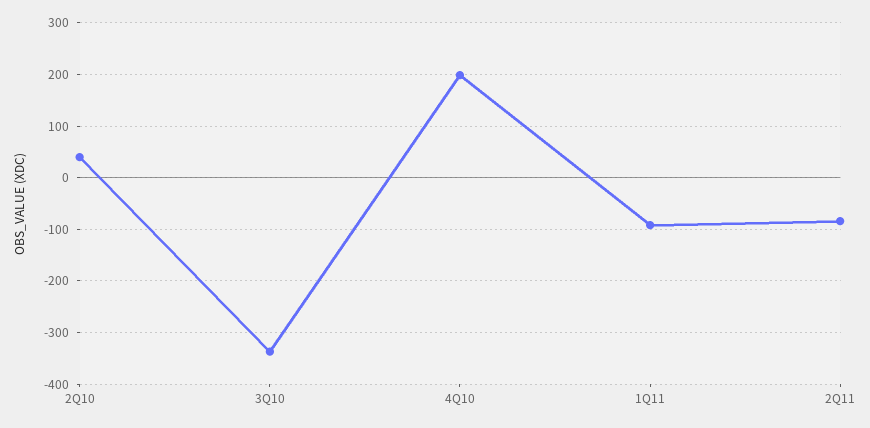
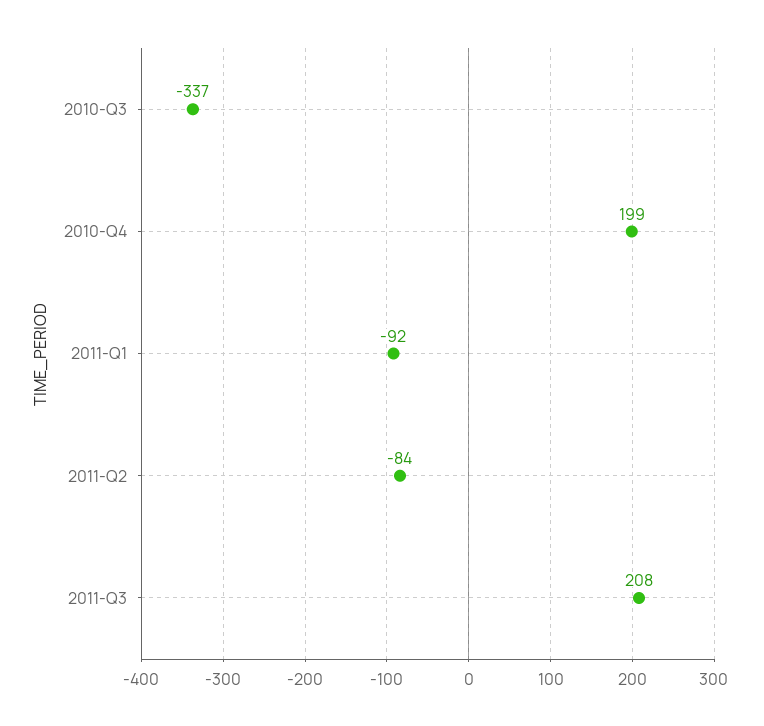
2Q10: 40 -> none
2011-Q3: none -> 208

